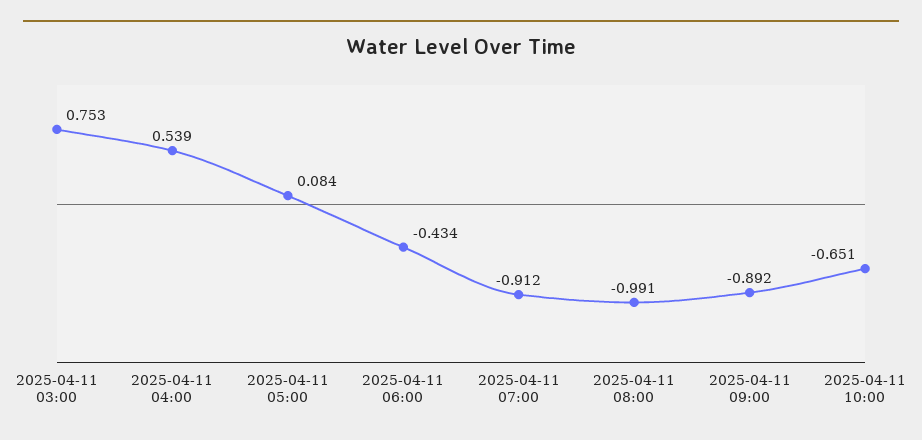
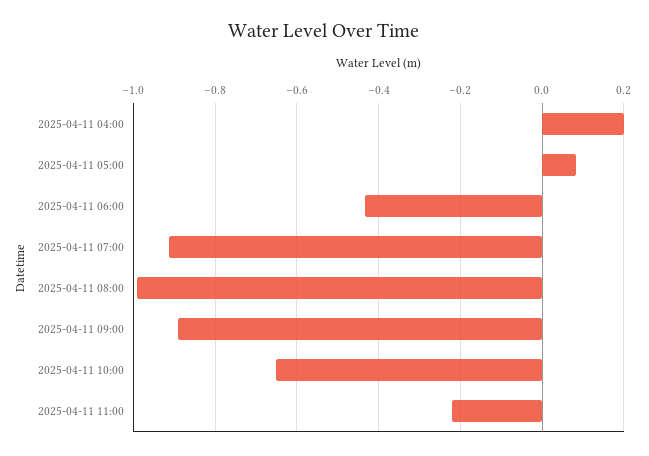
2025-04-11 03:00: 0.753 -> none
2025-04-11 04:00: 0.539 -> 0.2
2025-04-11 11:00: none -> -0.22

